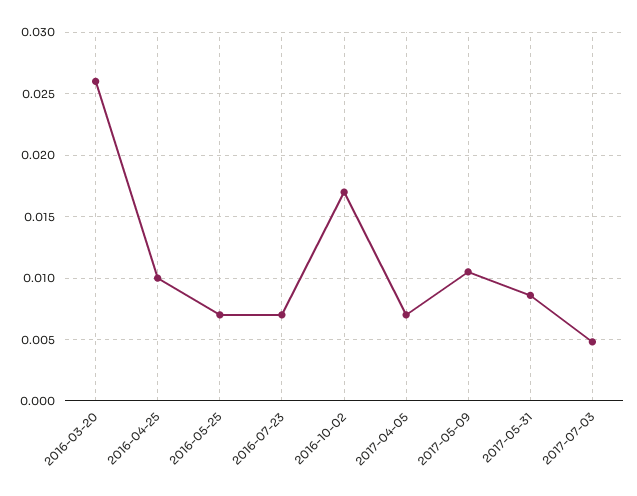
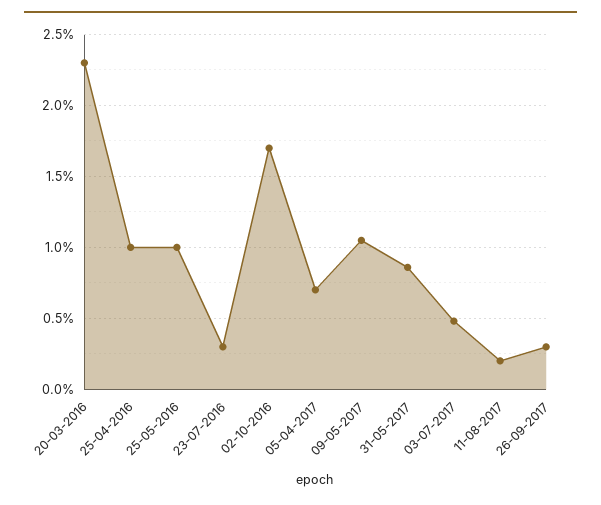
2016-03-20: 0.026 -> 0.023
2016-05-25: 0.007 -> 0.01
2016-07-23: 0.007 -> 0.003
11-08-2017: none -> 0.002
26-09-2017: none -> 0.003

